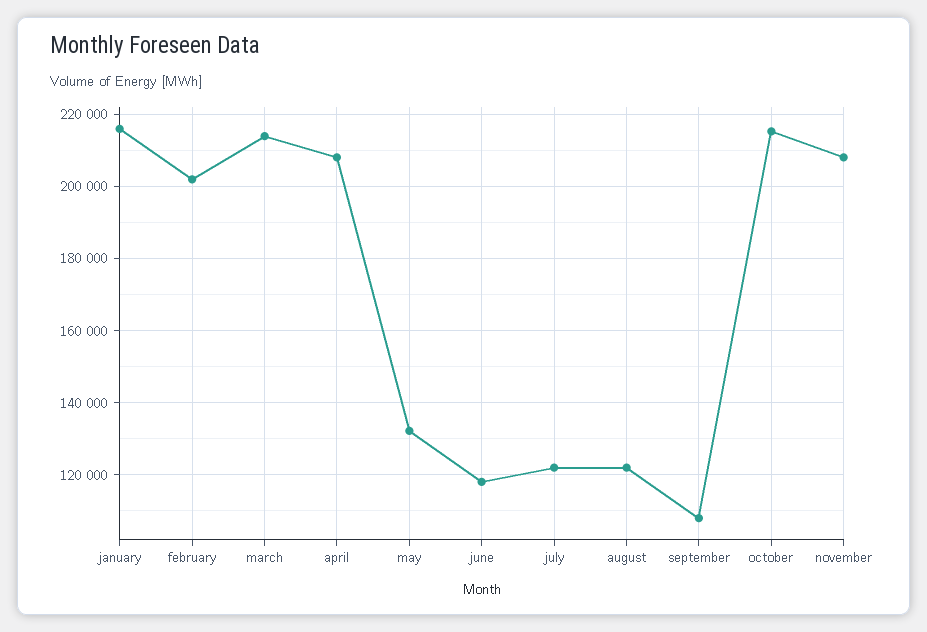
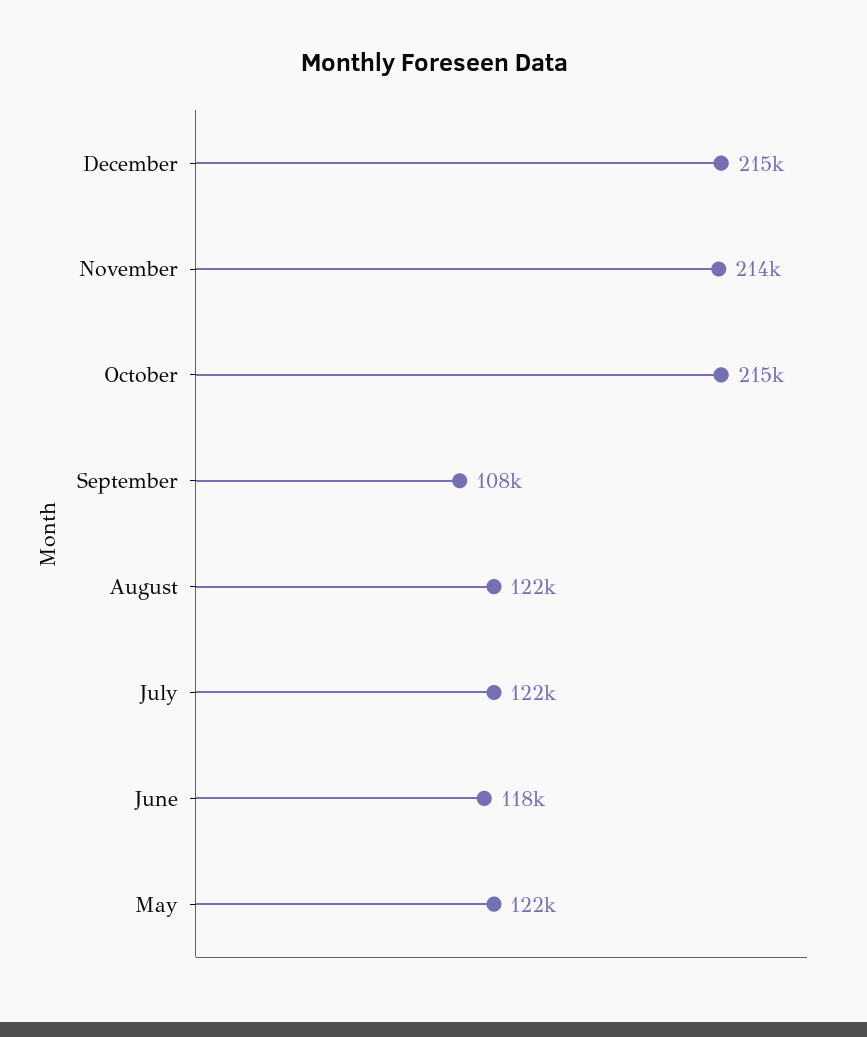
january: 216000 -> none
february: 202000 -> none
march: 214000 -> none
april: 208000 -> none
may: 132000 -> 122000
november: 208000 -> 214000
December: none -> 215000

